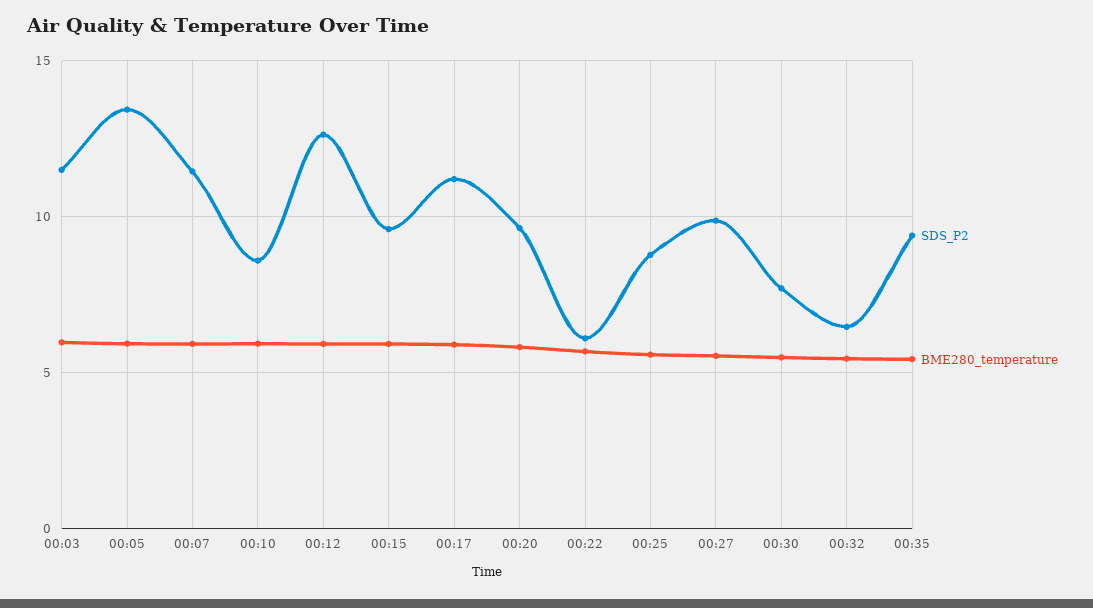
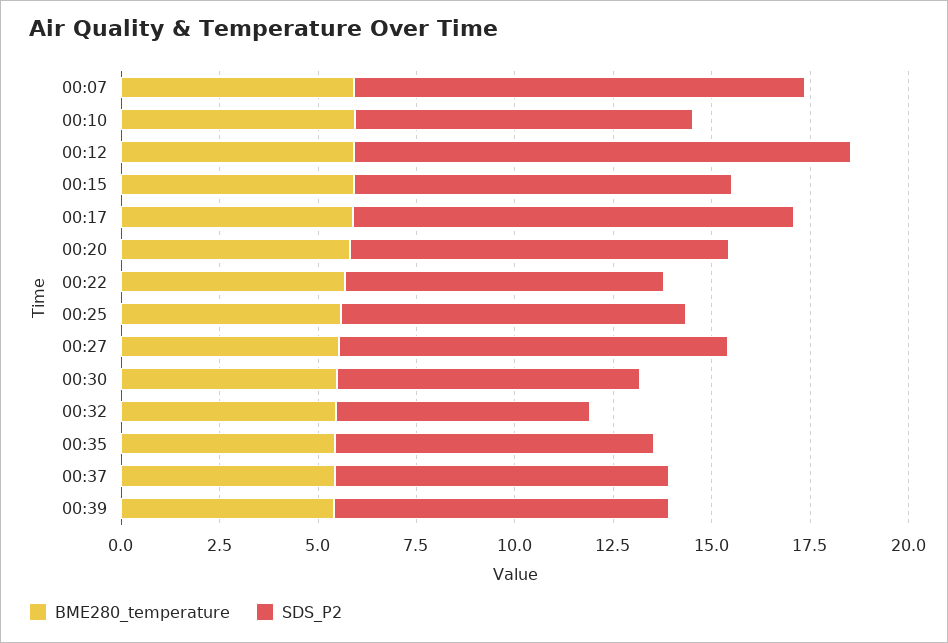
SDS_P2, 00:03: 11.5 -> none
BME280_temperature, 00:03: 6 -> none
SDS_P2, 00:05: 13.5 -> none
BME280_temperature, 00:05: 6 -> none
SDS_P2, 00:22: 6 -> 8
SDS_P2, 00:35: 9.5 -> 8
BME280_temperature, 00:37: none -> 5.5
SDS_P2, 00:37: none -> 8.5
BME280_temperature, 00:39: none -> 5.5
SDS_P2, 00:39: none -> 8.5

